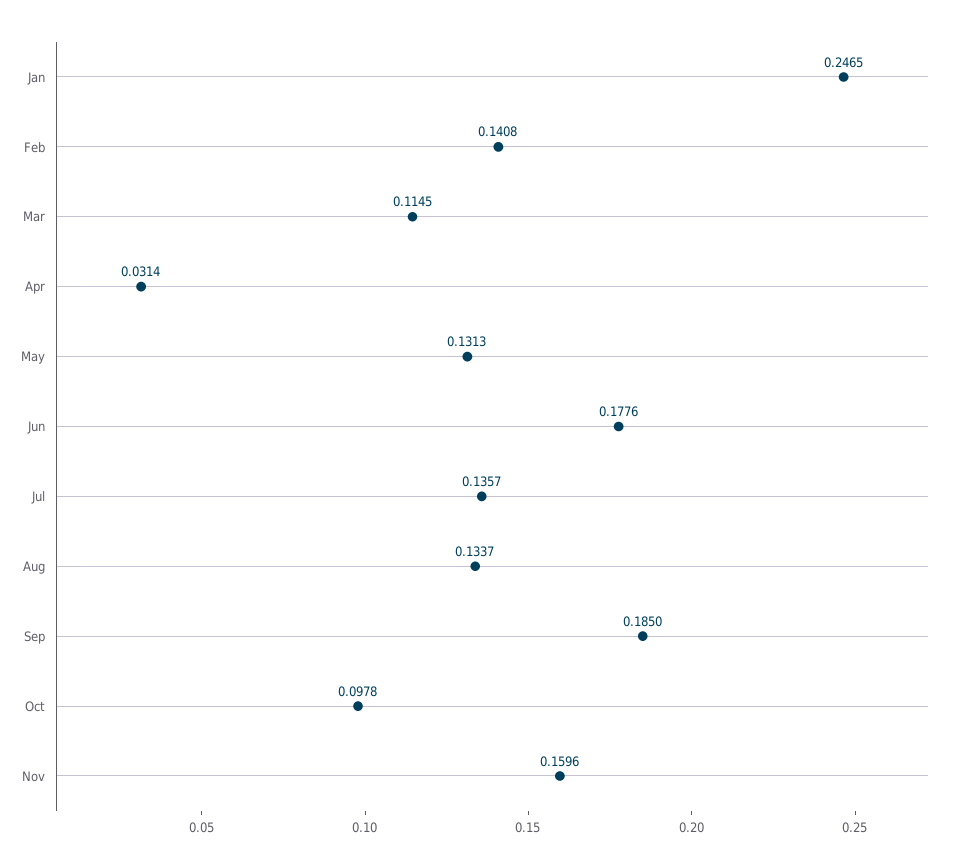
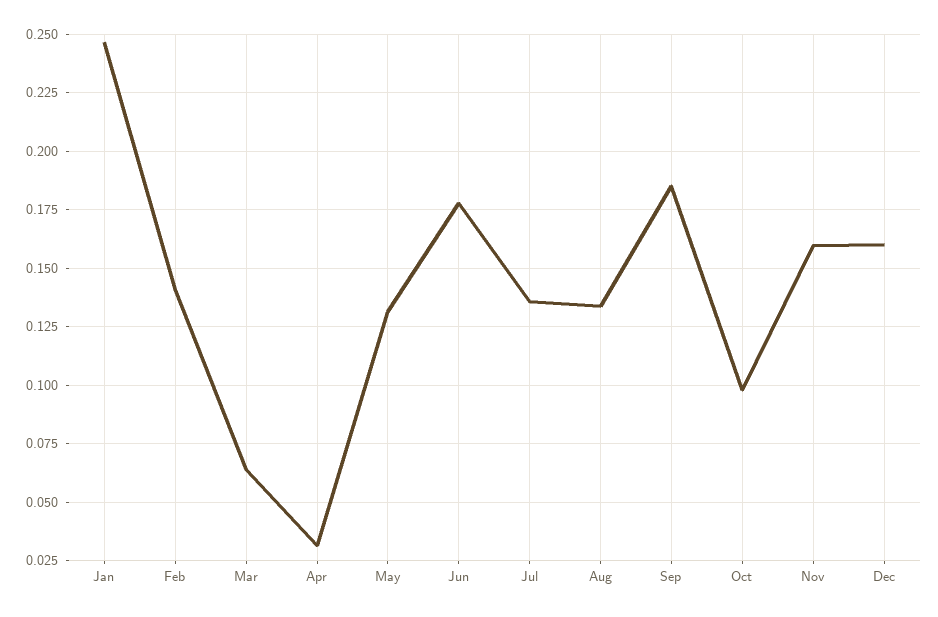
Mar: 0.1145 -> 0.065
Dec: none -> 0.16

